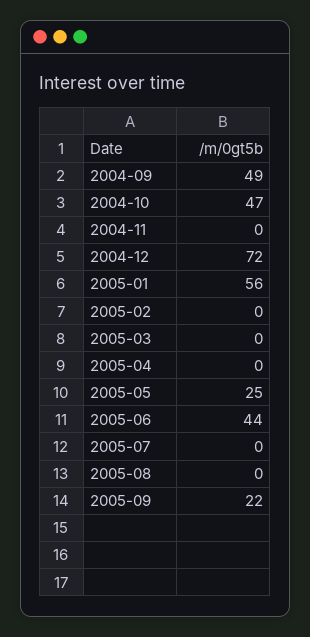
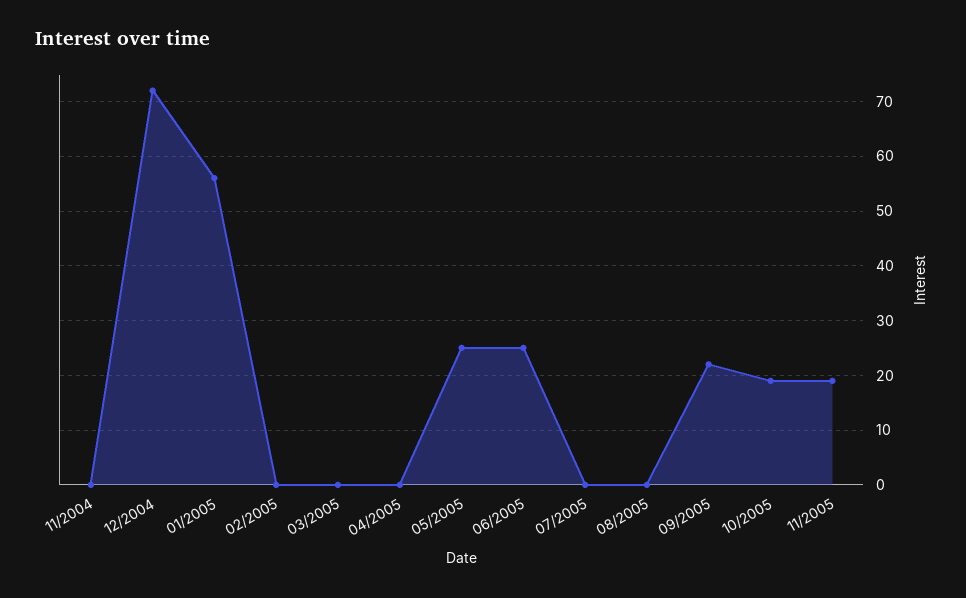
2004-09: 49 -> none
2004-10: 47 -> none
2005-06: 44 -> 25
10/2005: none -> 20
11/2005: none -> 20

